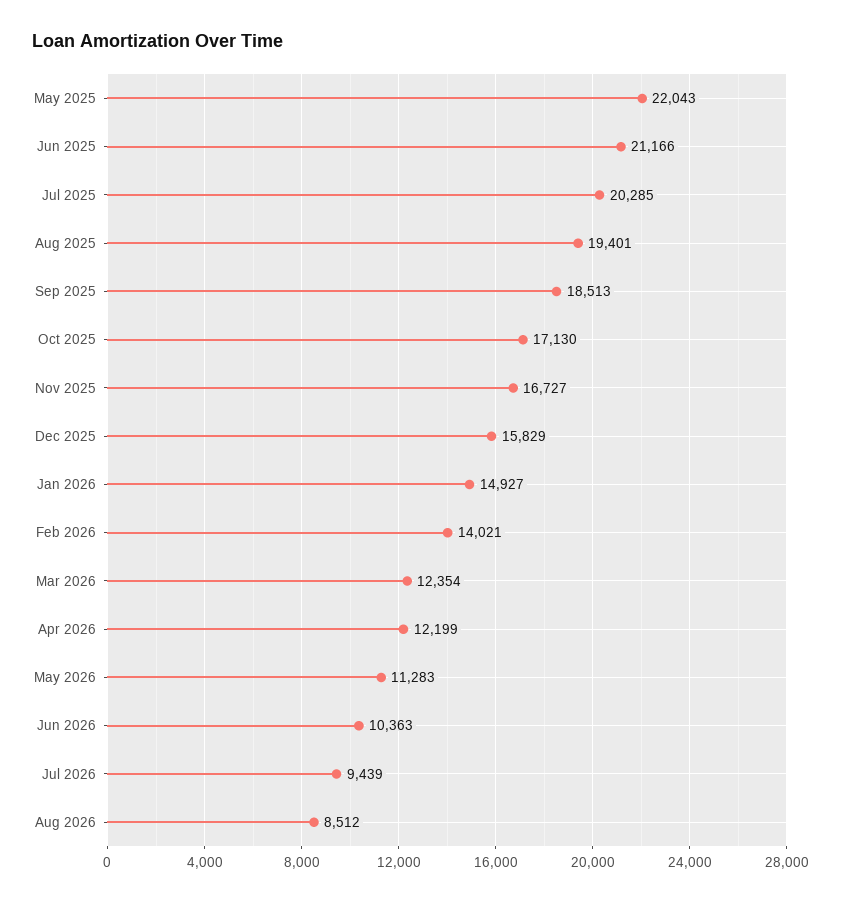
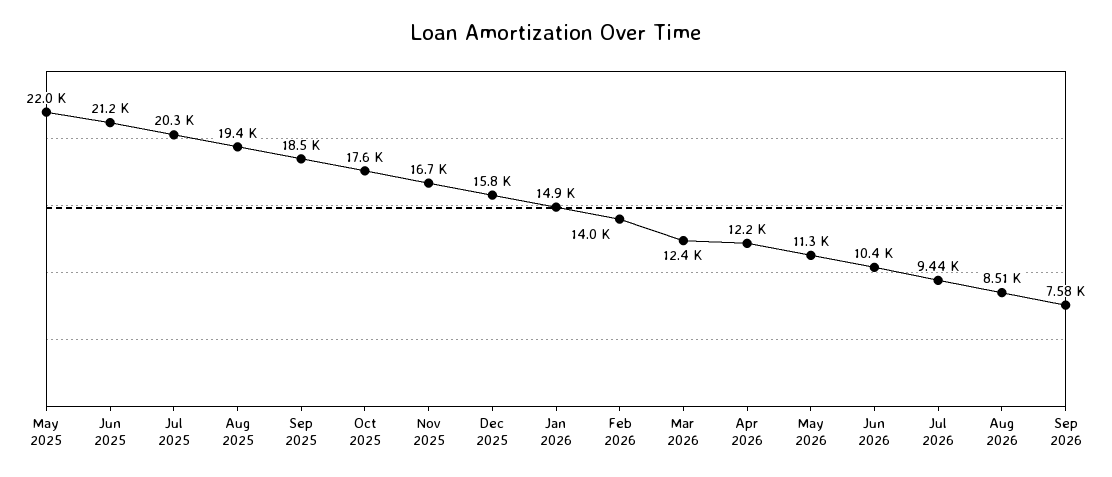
Oct 2025: 17130 -> 17600
Sep 2026: none -> 7580

